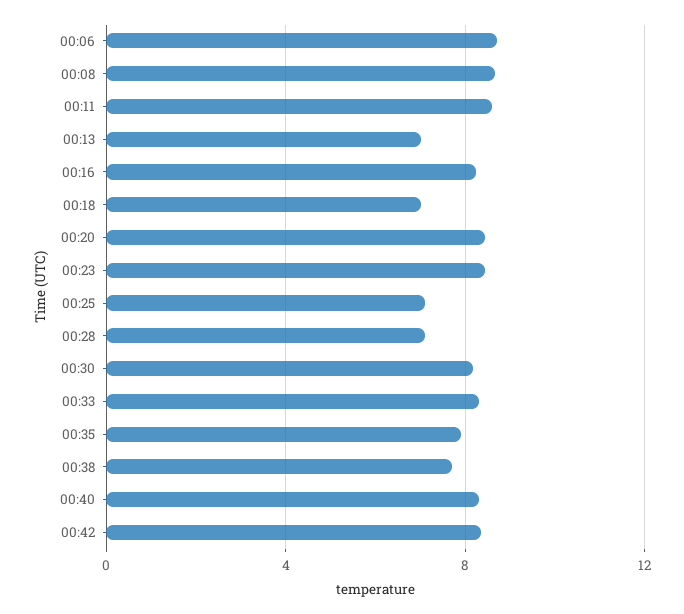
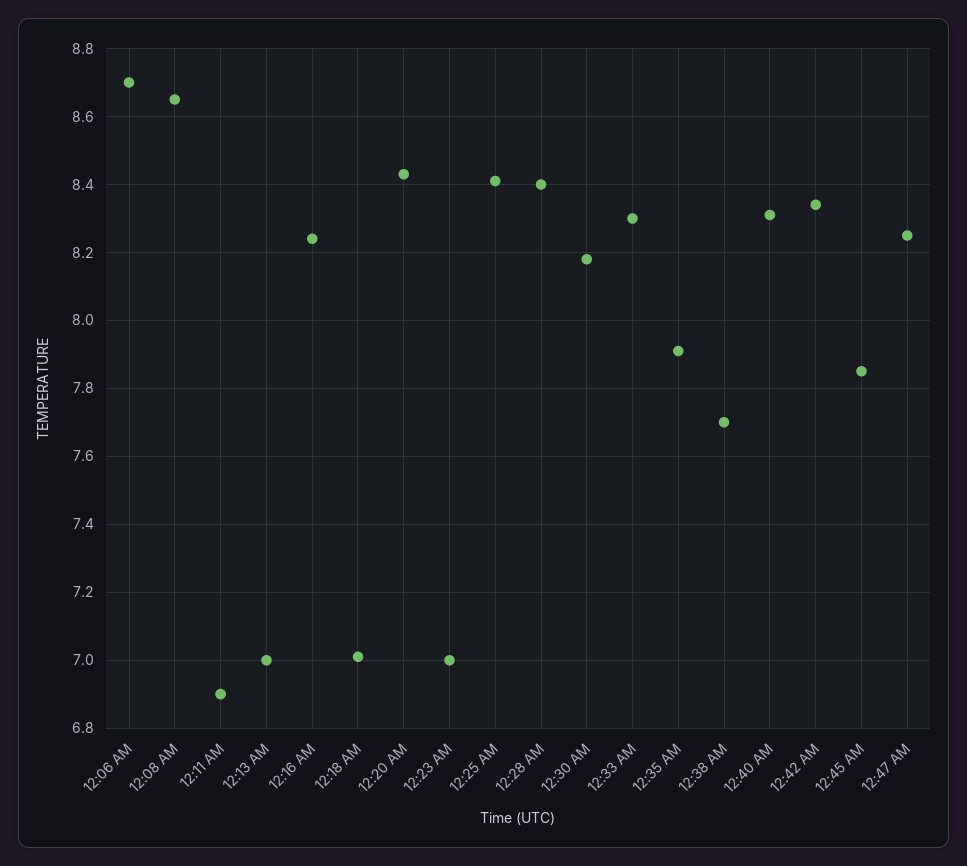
00:11: 8.5 -> 6.9
00:23: 8.5 -> 7
00:25: 7 -> 8.4
00:28: 7 -> 8.4
12:45 AM: none -> 7.85
12:47 AM: none -> 8.25

